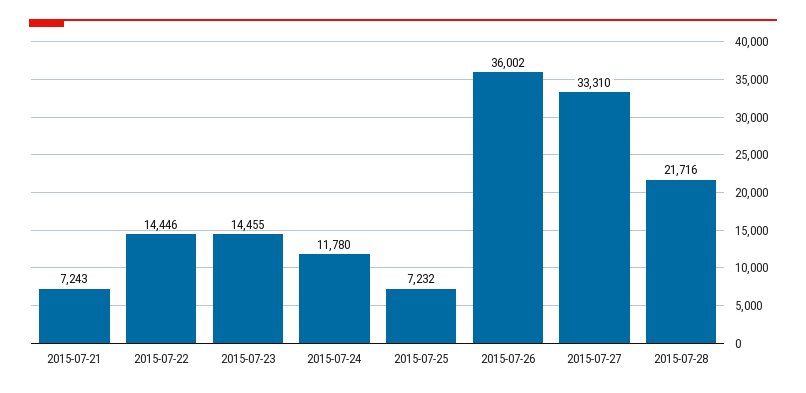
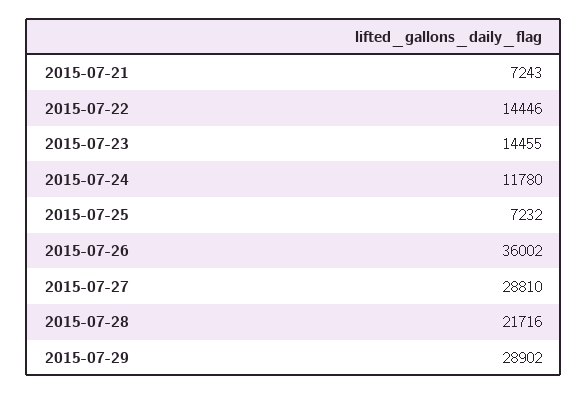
2015-07-27: 33310 -> 28810
2015-07-29: none -> 28902

